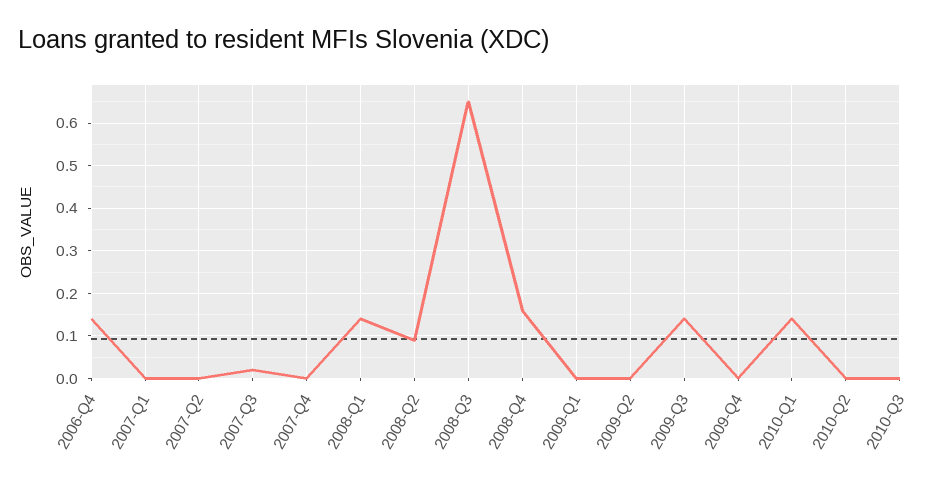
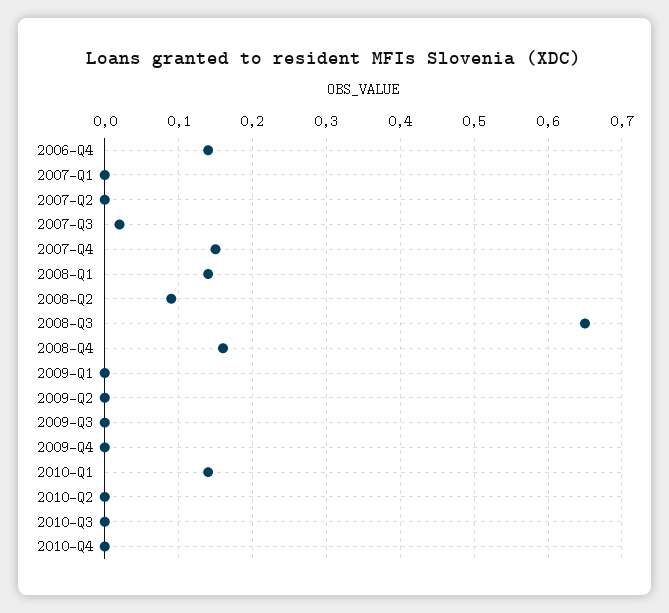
2007-Q4: 0 -> 0.15
2009-Q3: 0.15 -> 0
2010-Q4: none -> 0

